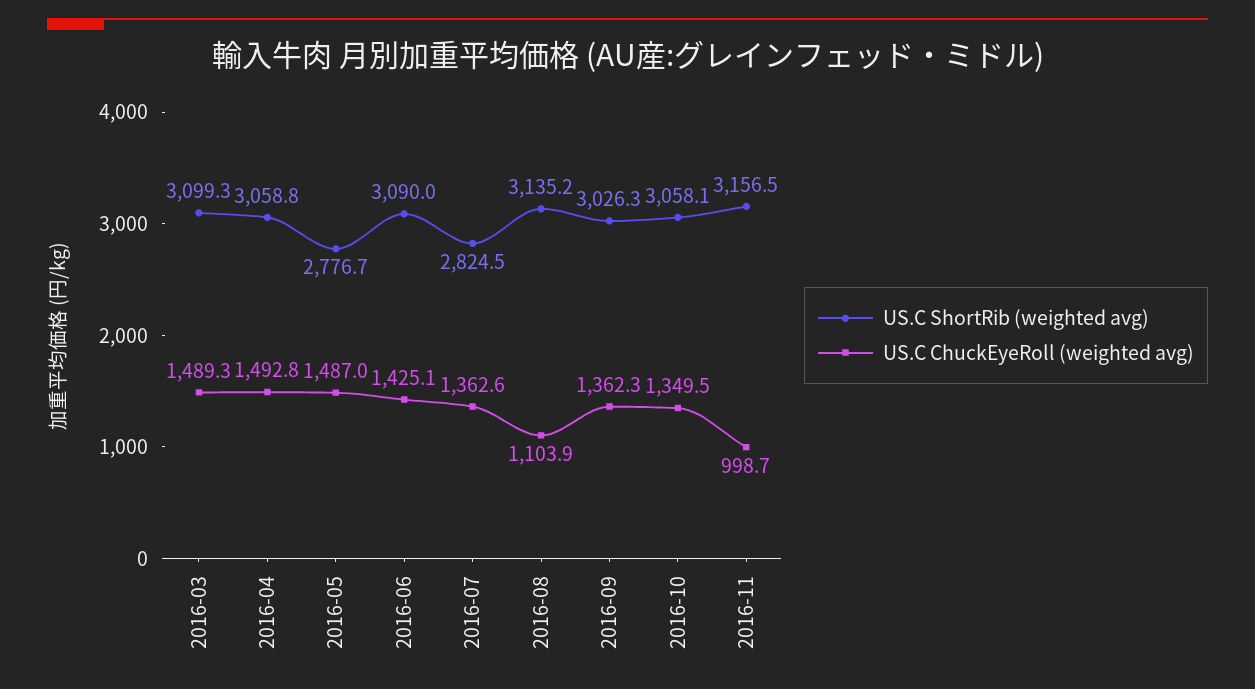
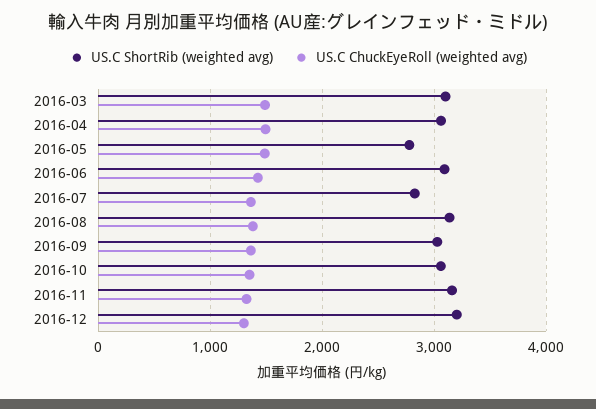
US.C ChuckEyeRoll (weighted avg), 2016-08: 1103.9 -> 1400
US.C ChuckEyeRoll (weighted avg), 2016-11: 998.7 -> 1300
US.C ShortRib (weighted avg), 2016-12: none -> 3200
US.C ChuckEyeRoll (weighted avg), 2016-12: none -> 1300

